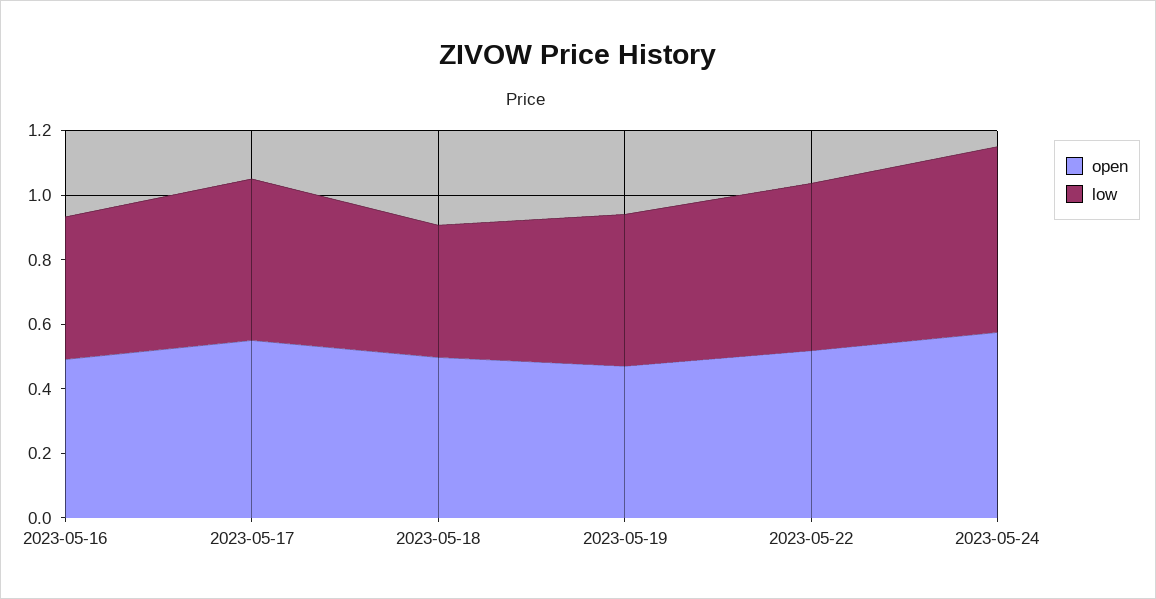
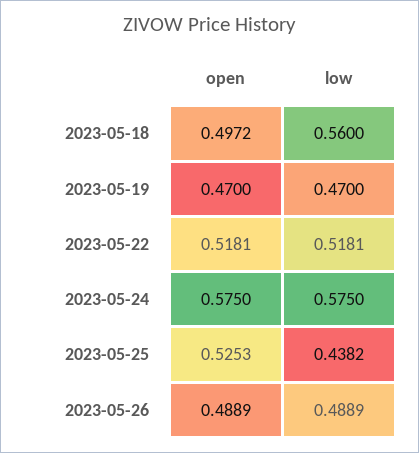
open, 2023-05-16: 0.5 -> none
low, 2023-05-16: 0.45 -> none
open, 2023-05-17: 0.55 -> none
low, 2023-05-17: 0.5 -> none
low, 2023-05-18: 0.4 -> 0.56
open, 2023-05-25: none -> 0.5253
low, 2023-05-25: none -> 0.4382
open, 2023-05-26: none -> 0.4889
low, 2023-05-26: none -> 0.4889

